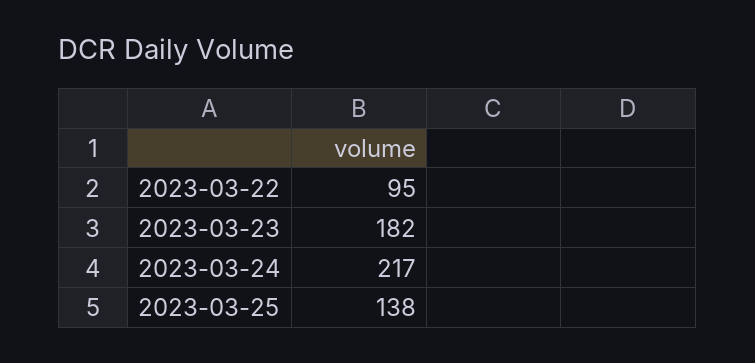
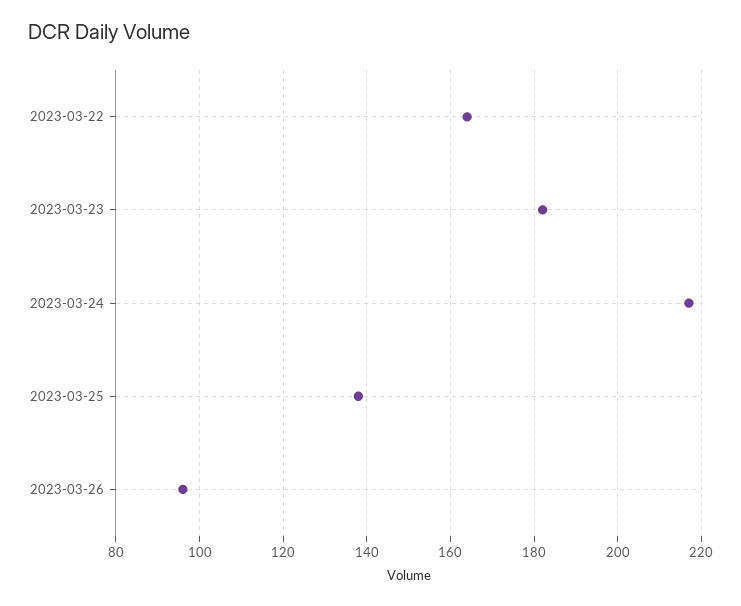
2023-03-22: 95 -> 165
2023-03-26: none -> 95

